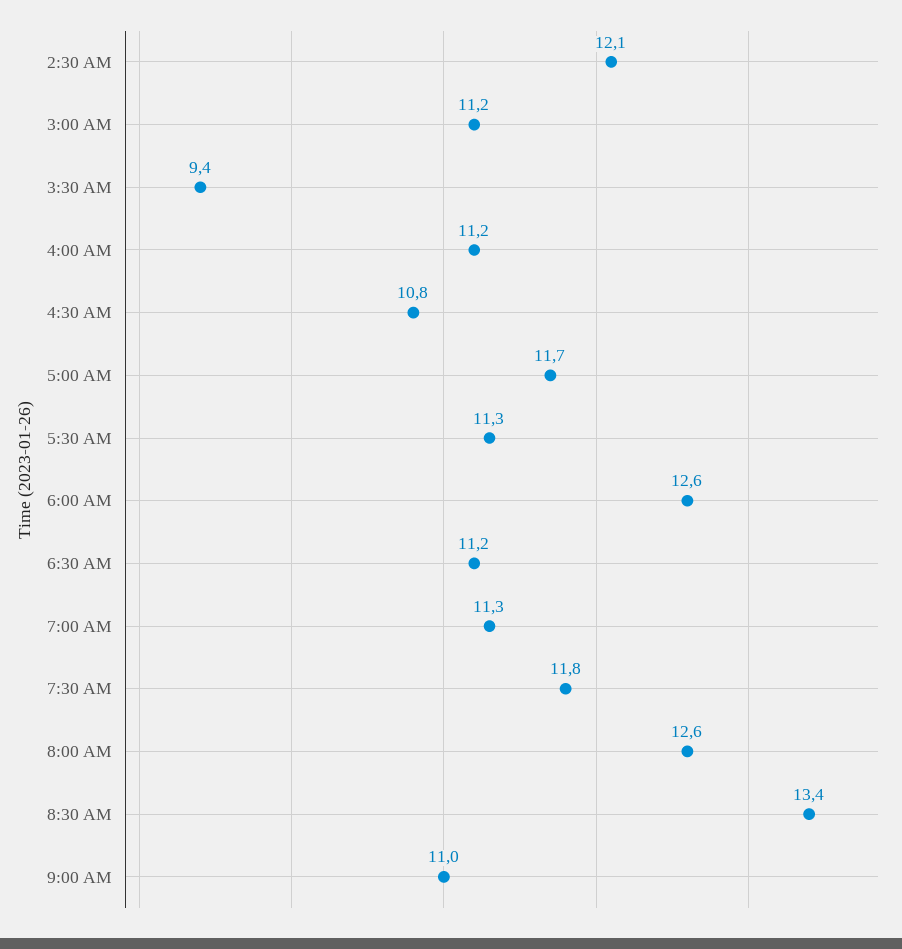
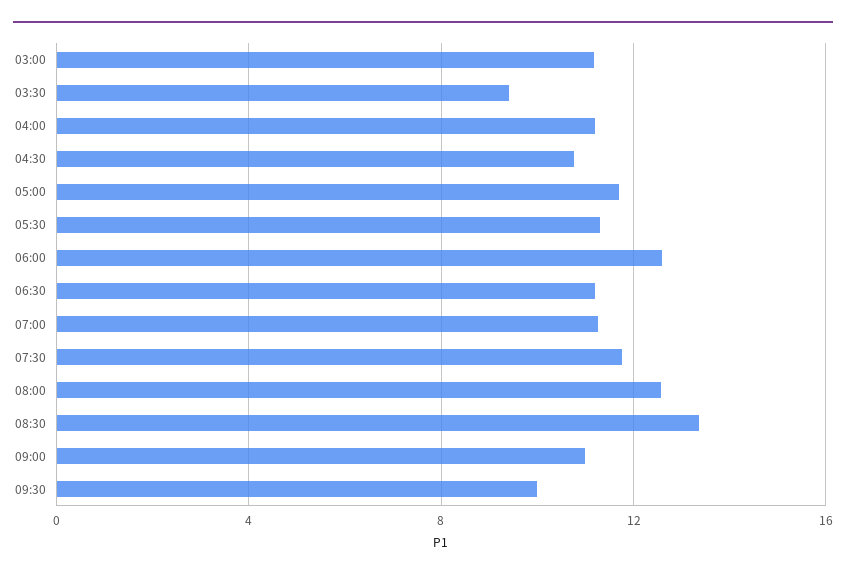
2:30 AM: 12.1 -> none
09:30: none -> 10

